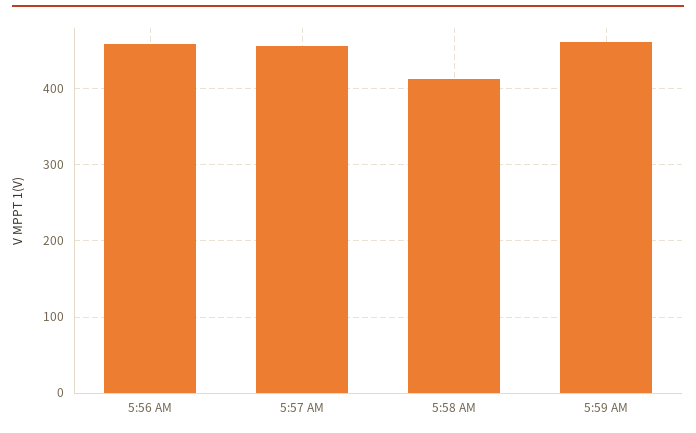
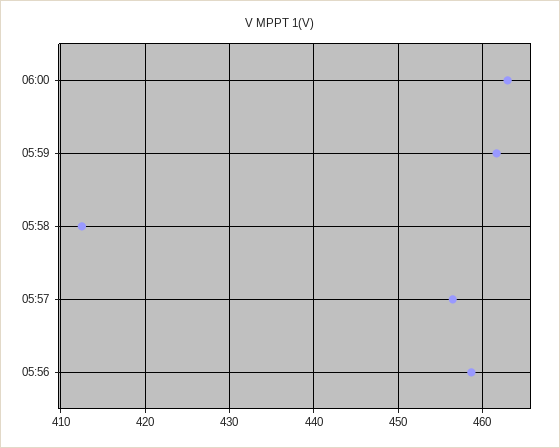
06:00: none -> 463

